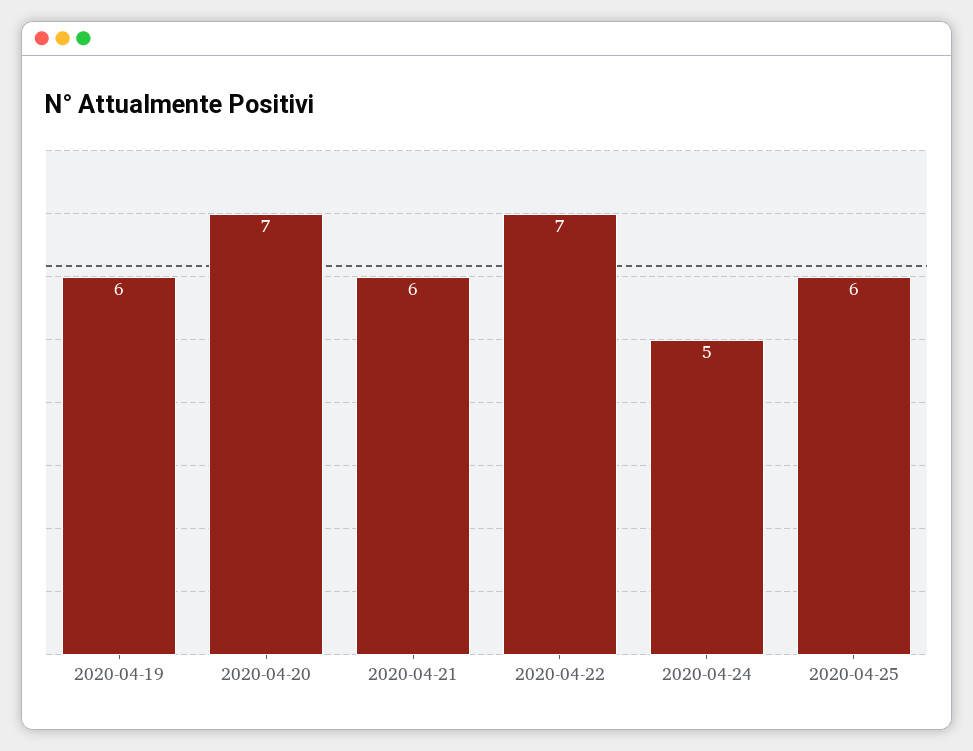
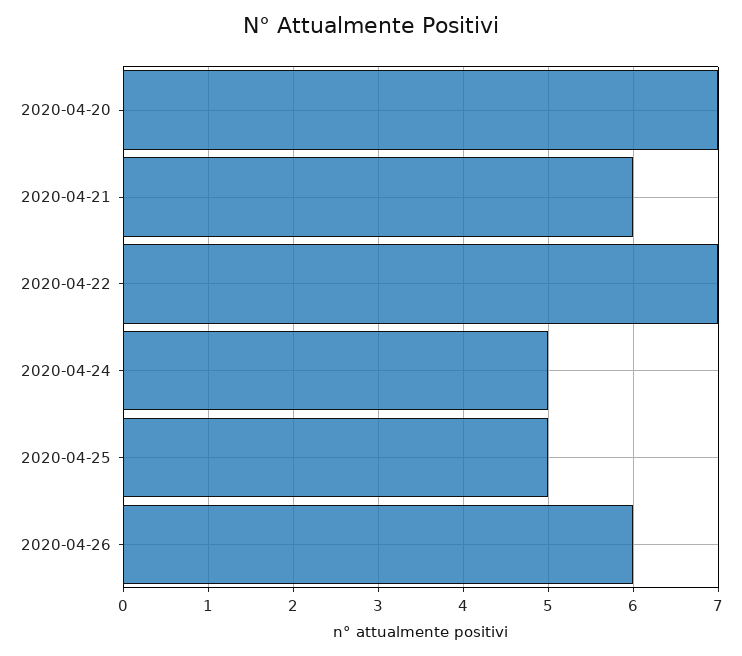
2020-04-19: 6 -> none
2020-04-25: 6 -> 5
2020-04-26: none -> 6

